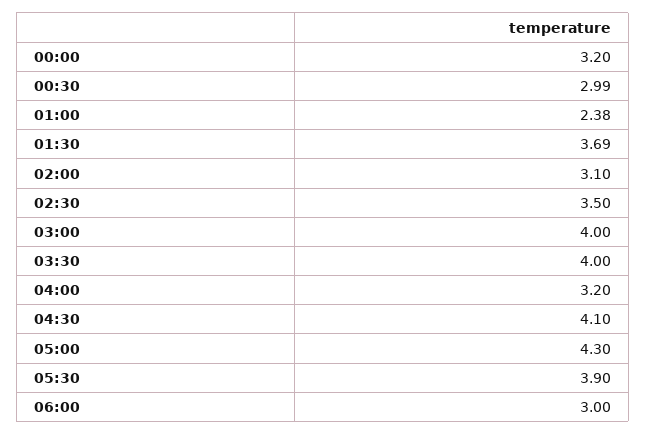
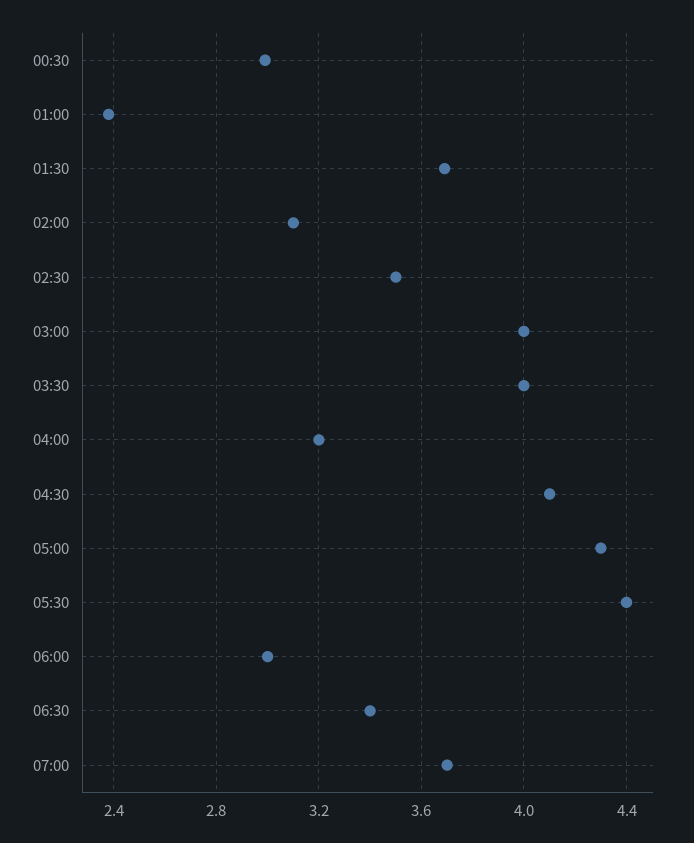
00:00: 3.2 -> none
05:30: 3.9 -> 4.4
06:30: none -> 3.4
07:00: none -> 3.7

